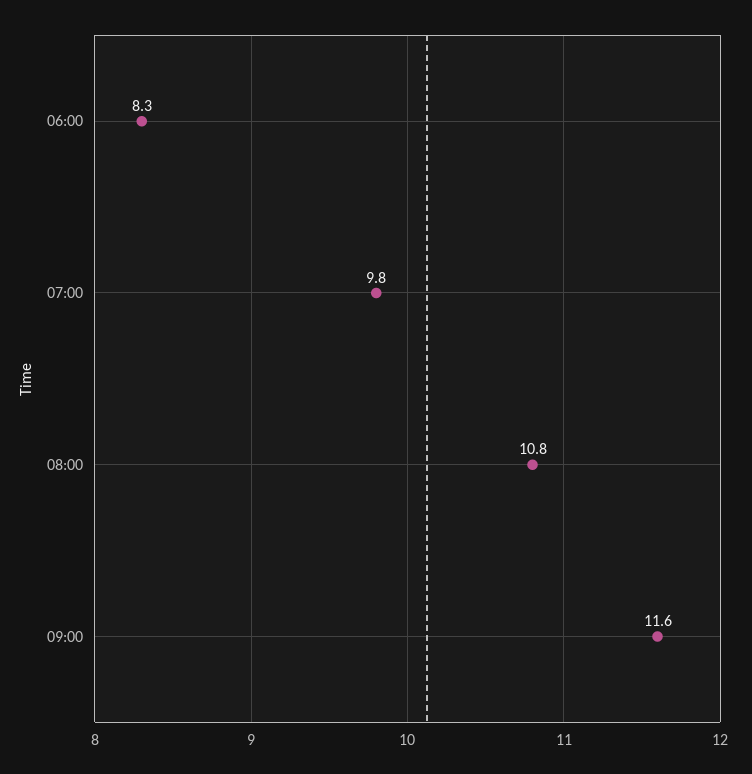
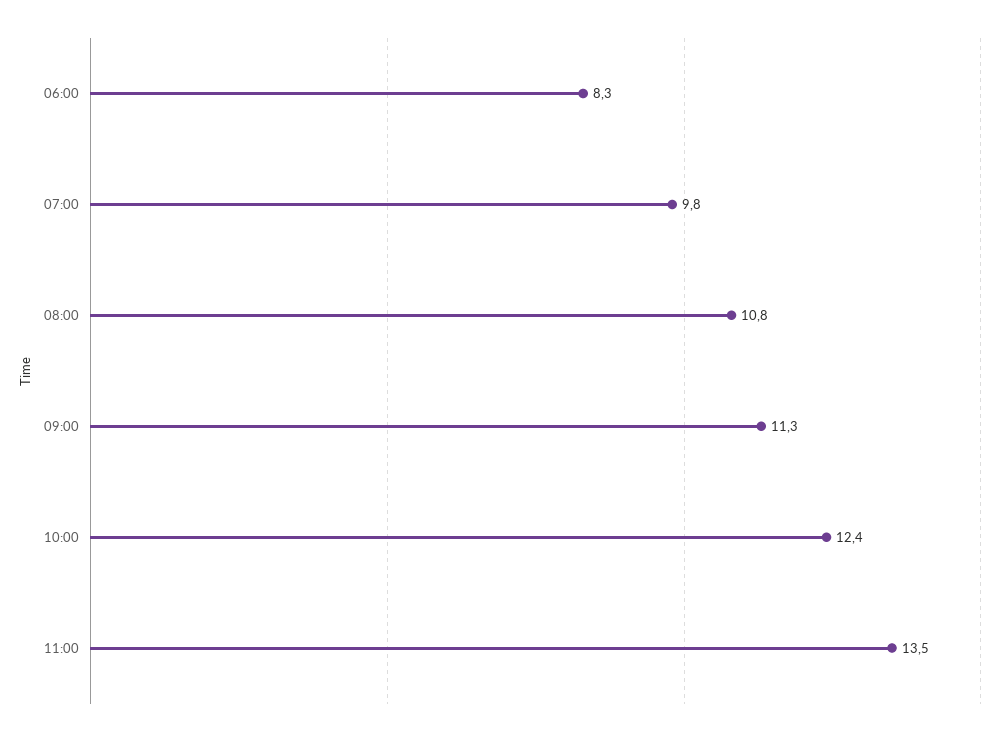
09:00: 11.6 -> 11.3
10:00: none -> 12.4
11:00: none -> 13.5

